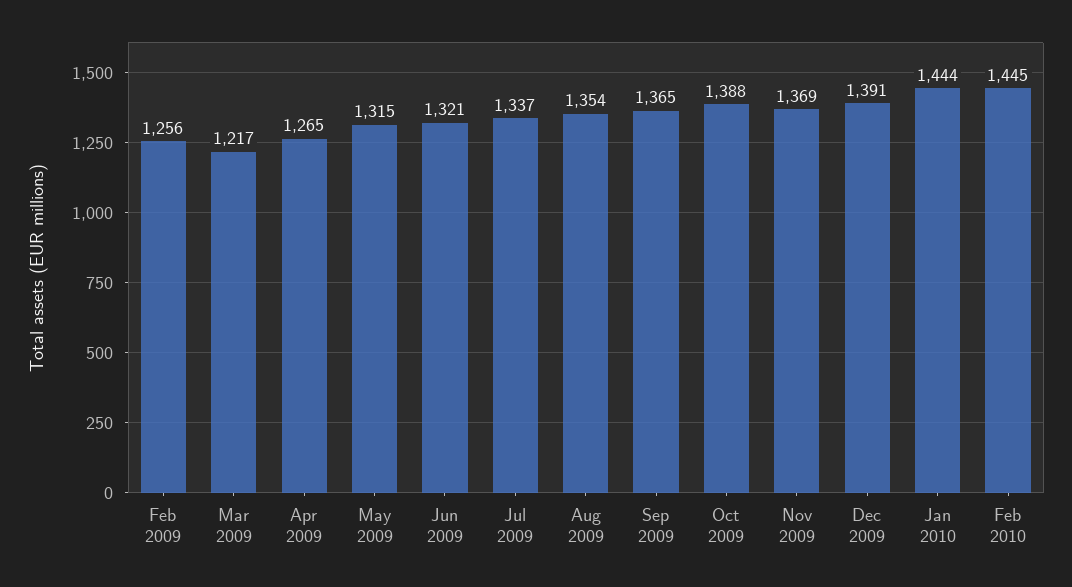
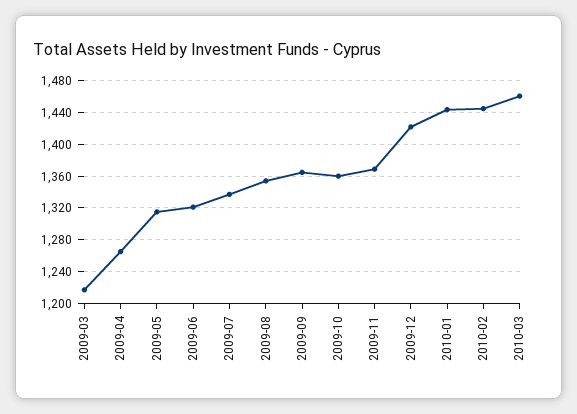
Feb 2009: 1256 -> none
Oct 2009: 1388 -> 1360
Dec 2009: 1391 -> 1420
2010-03: none -> 1460

